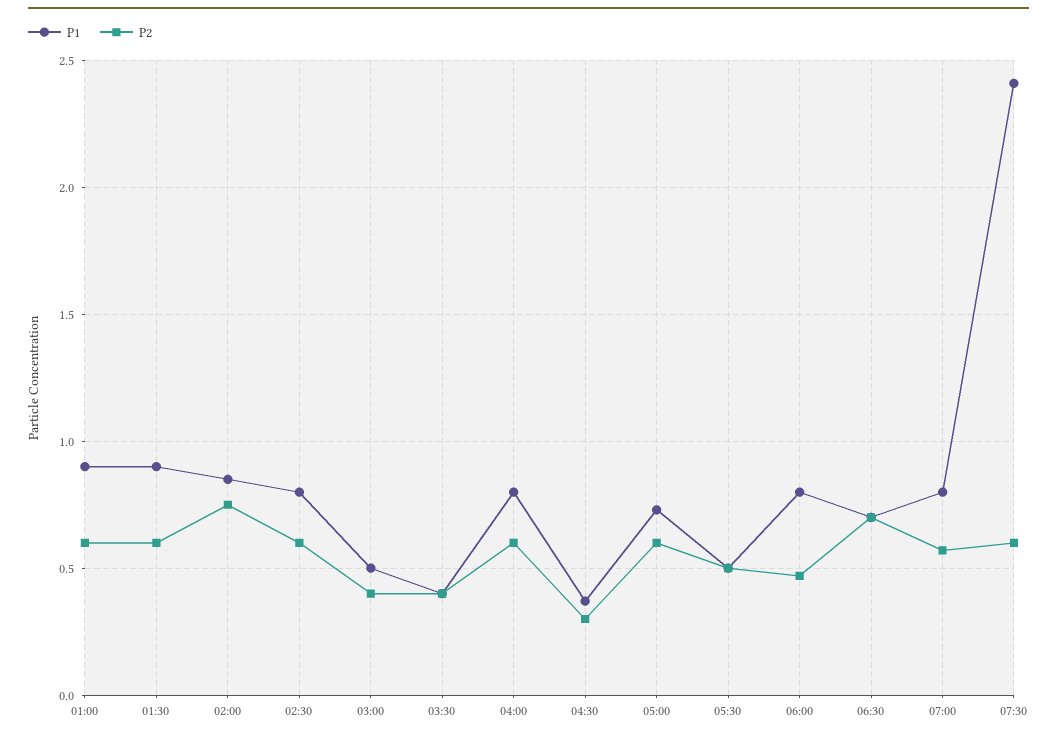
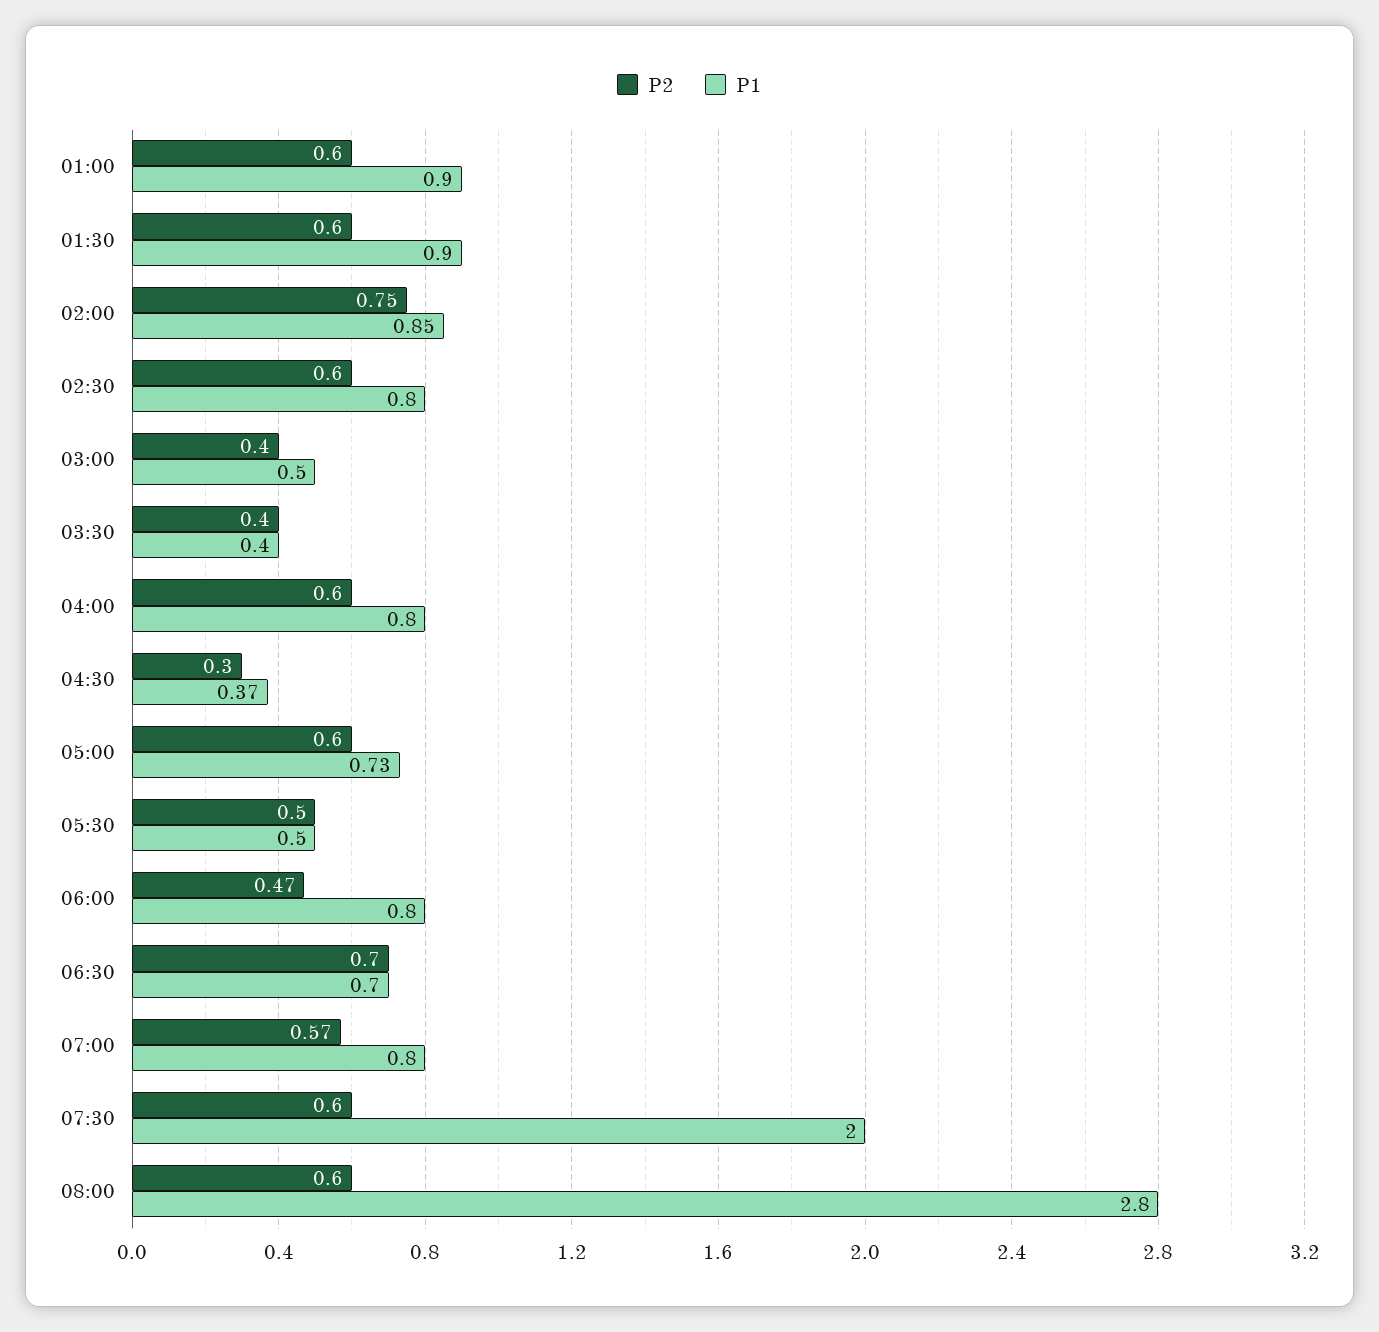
P1, 07:30: 2.4 -> 2
P2, 08:00: none -> 0.6
P1, 08:00: none -> 2.8

